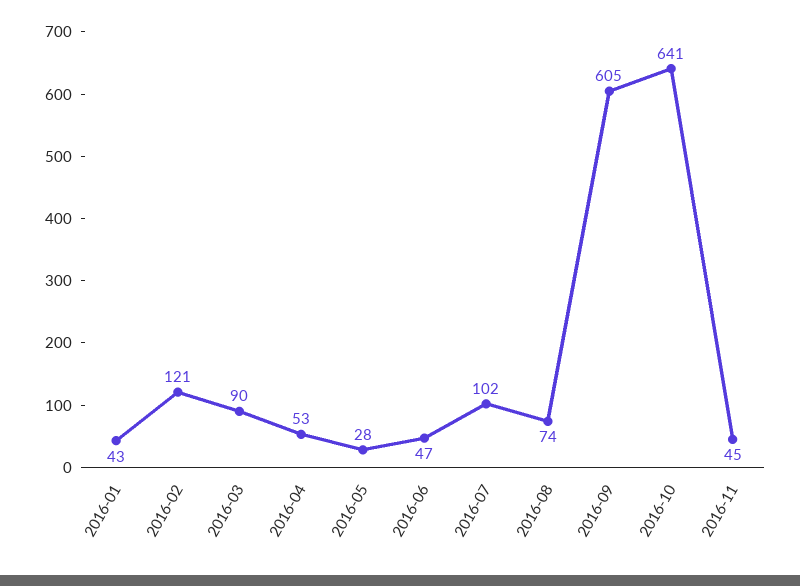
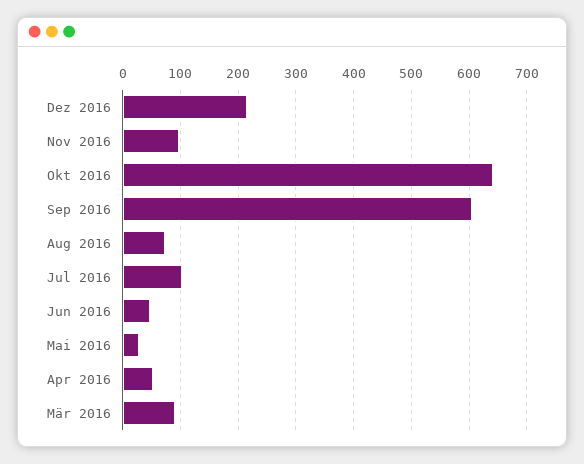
2016-01: 43 -> none
2016-02: 121 -> none
2016-11: 45 -> 100
Dez 2016: none -> 220

